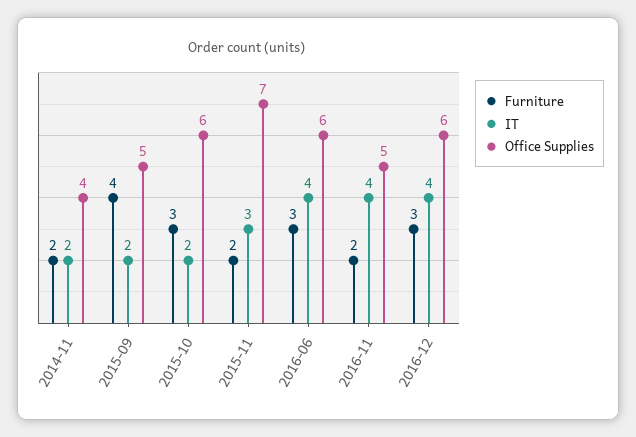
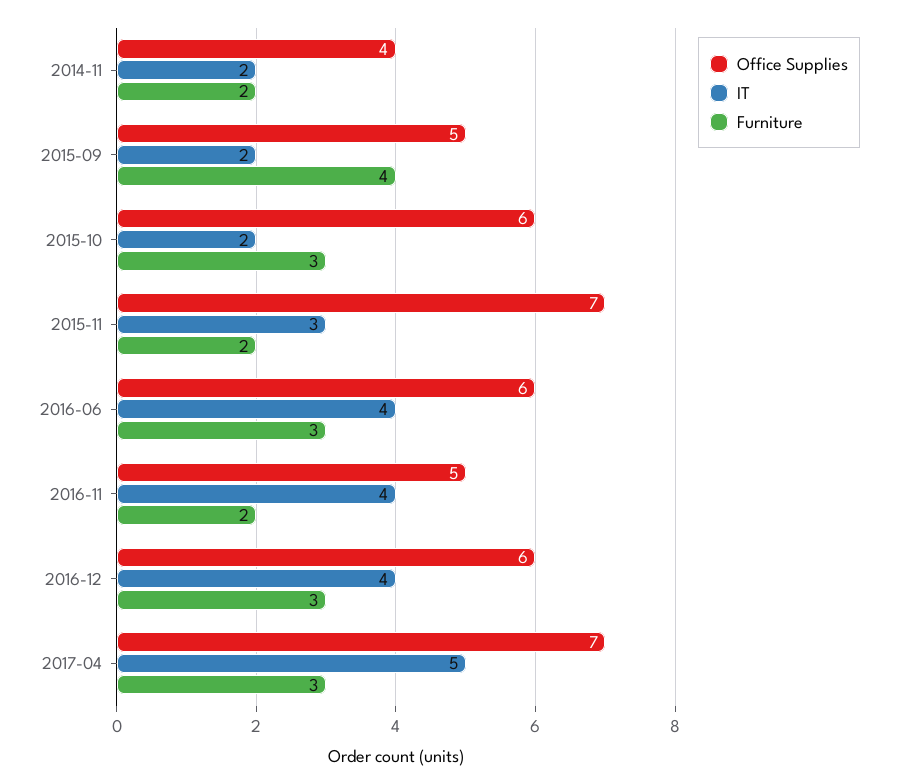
Office Supplies, 2017-04: none -> 7
IT, 2017-04: none -> 5
Furniture, 2017-04: none -> 3

